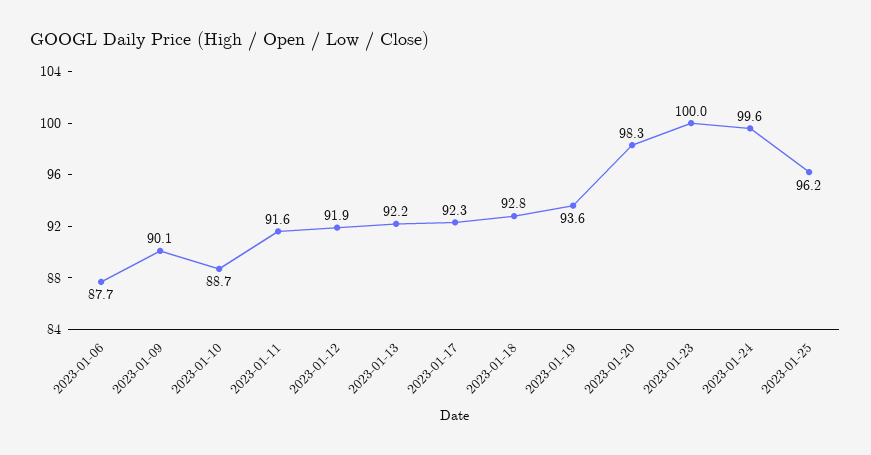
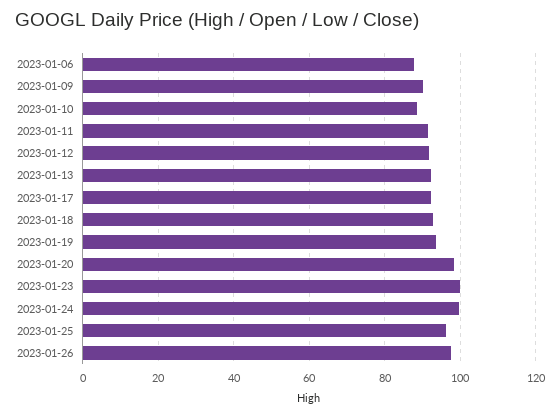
2023-01-26: none -> 98

